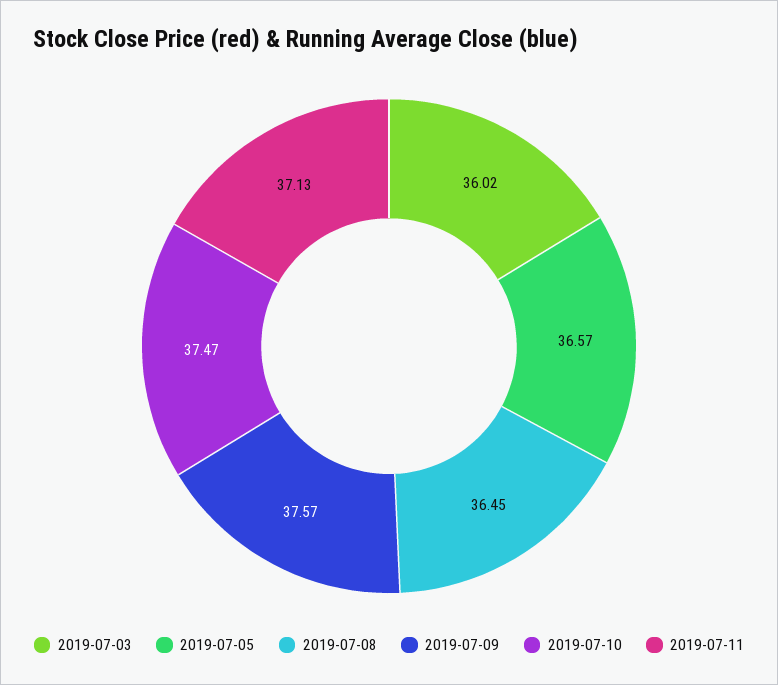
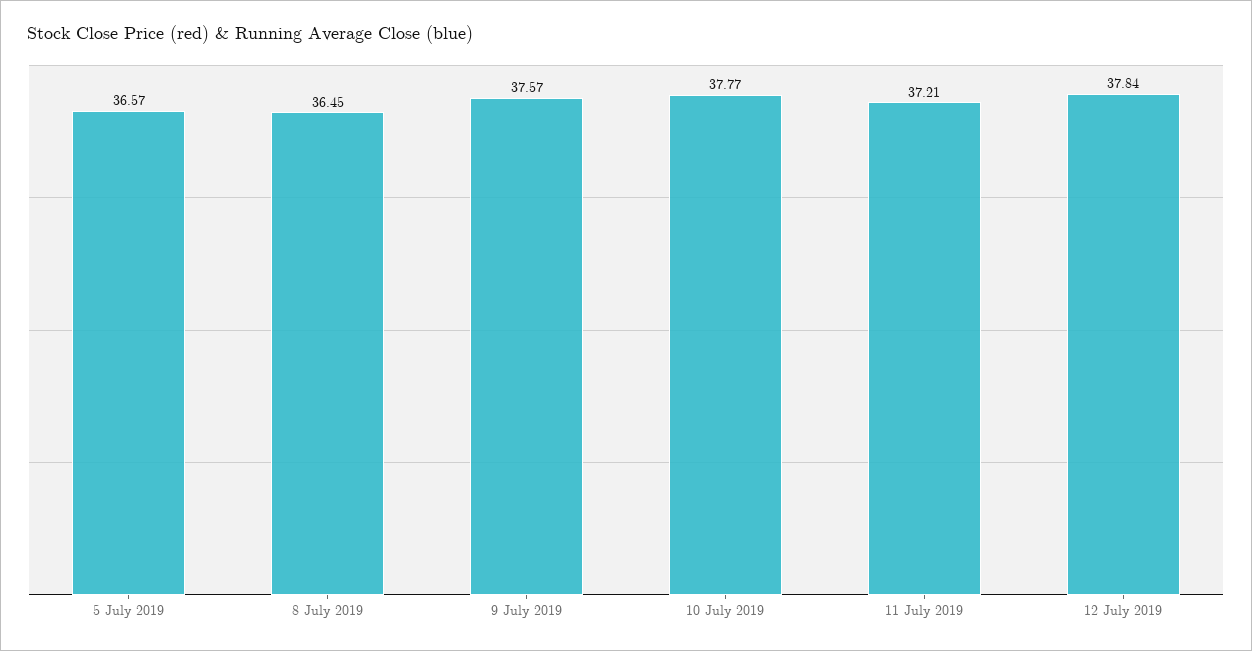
2019-07-03: 36.02 -> none
2019-07-10: 37.47 -> 37.77
2019-07-11: 37.13 -> 37.21
12 July 2019: none -> 37.84

